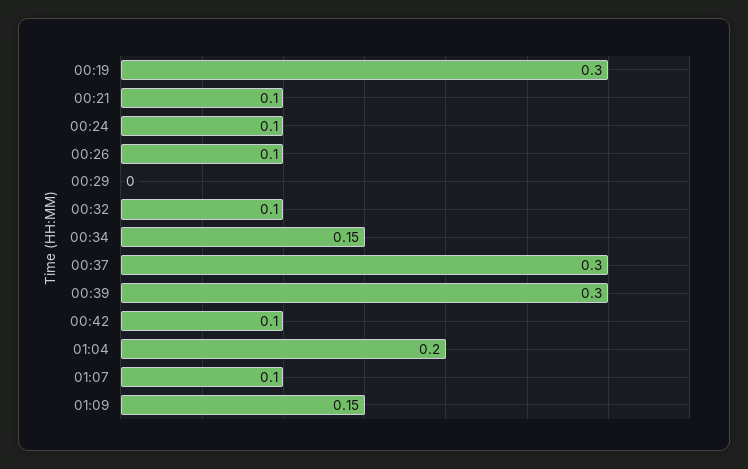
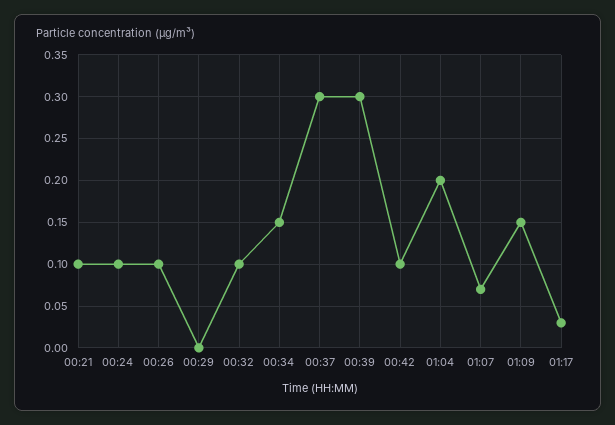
00:19: 0.3 -> none
01:07: 0.1 -> 0.07
01:17: none -> 0.03

